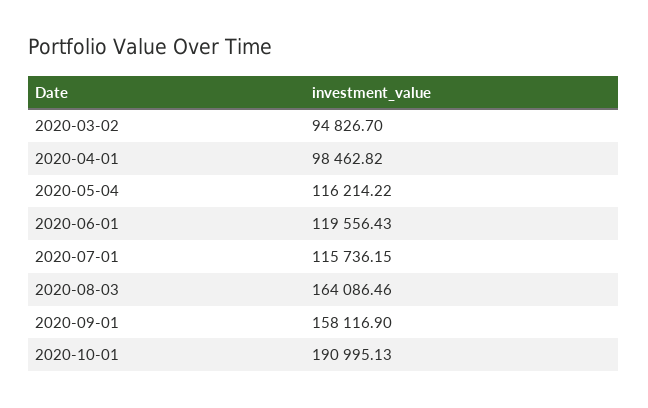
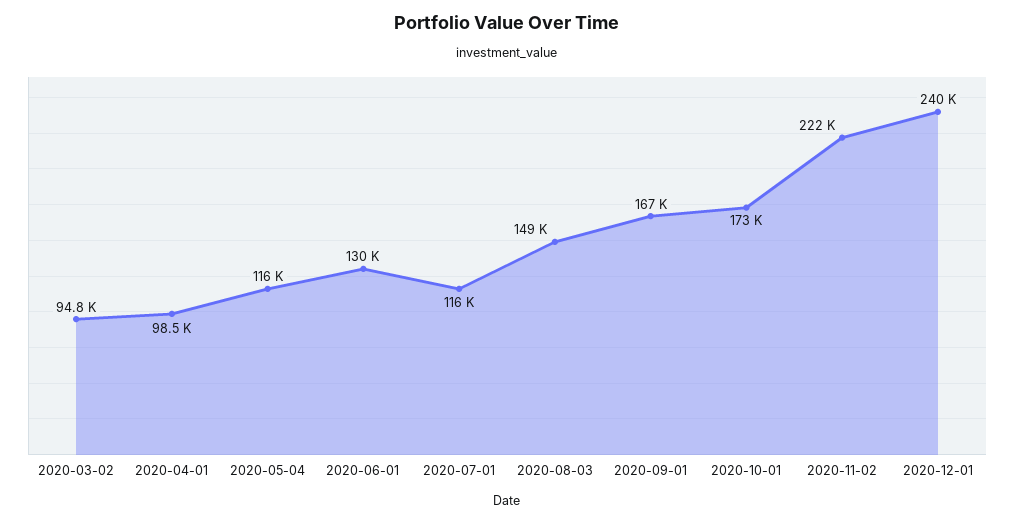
2020-06-01: 119556.43 -> 130000
2020-08-03: 164086.46 -> 149000
2020-09-01: 158116.9 -> 167000
2020-10-01: 190995.13 -> 173000
2020-11-02: none -> 222000
2020-12-01: none -> 240000

